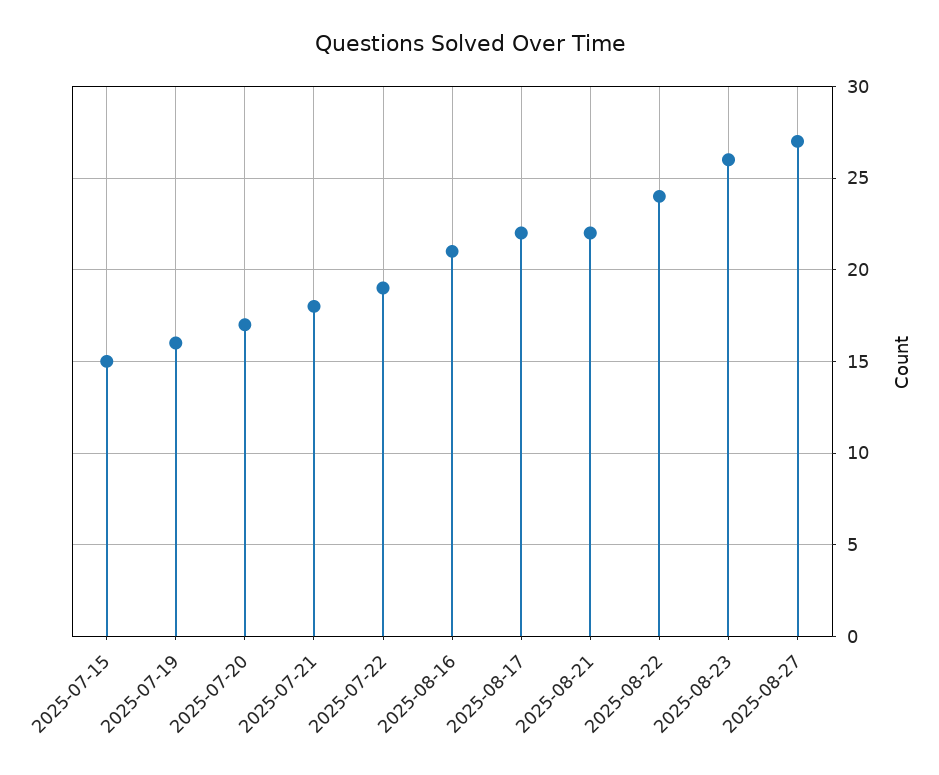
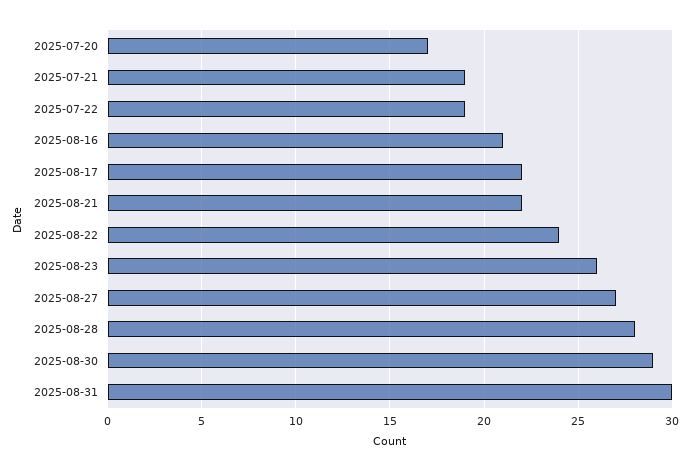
2025-07-15: 15 -> none
2025-07-19: 16 -> none
2025-07-21: 18 -> 19
2025-08-28: none -> 28
2025-08-30: none -> 29
2025-08-31: none -> 30

